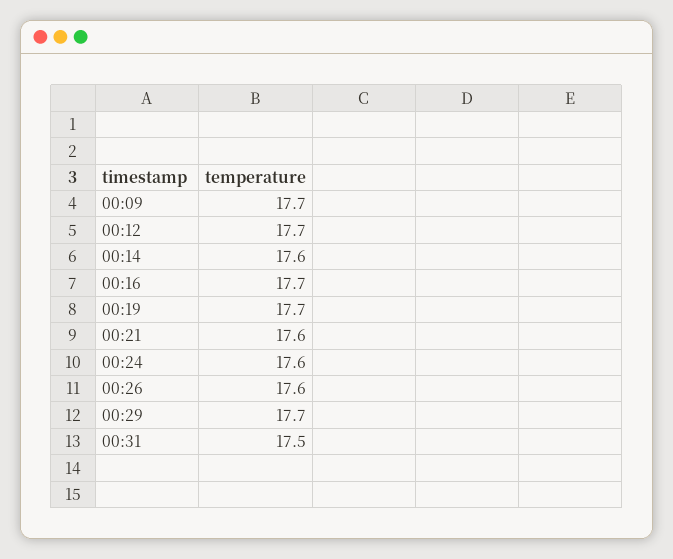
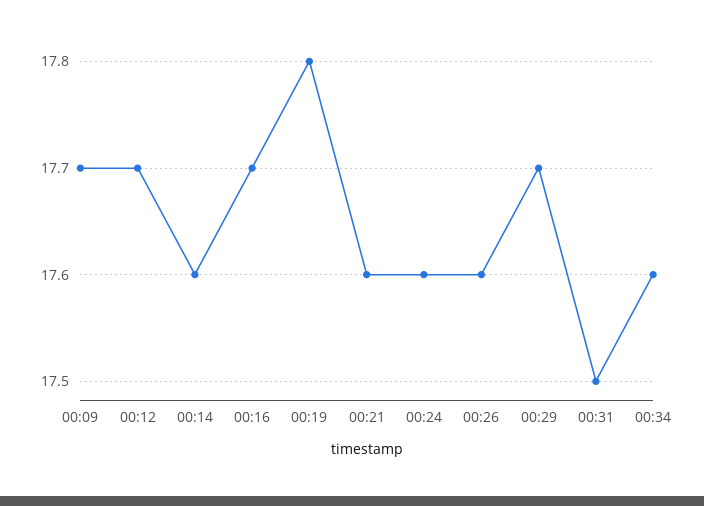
00:19: 17.7 -> 17.8
00:34: none -> 17.6

